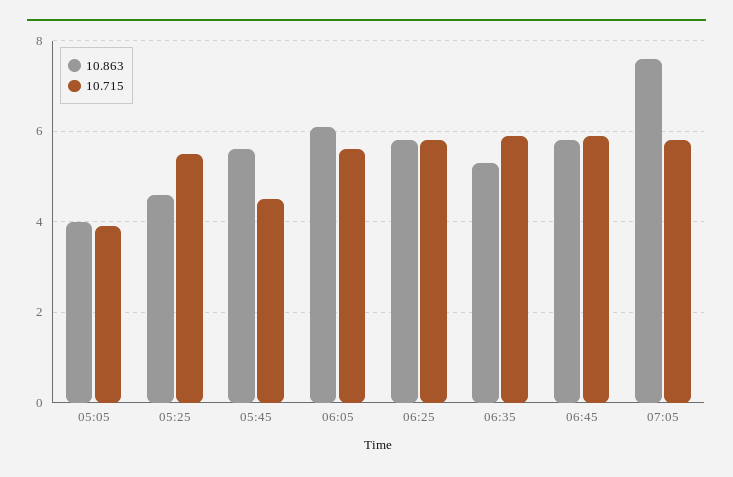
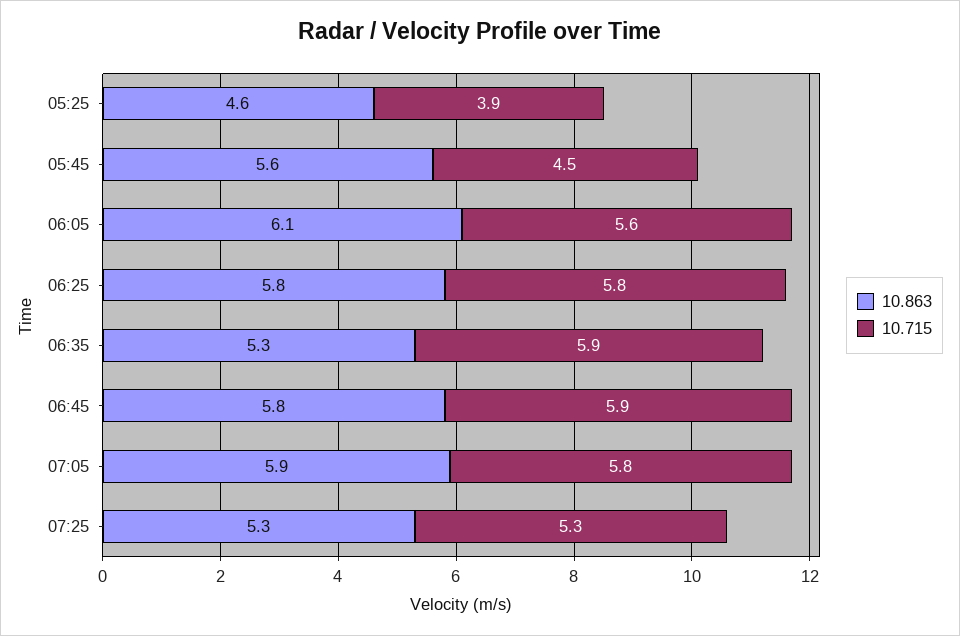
10.863, 05:05: 4 -> none
10.715, 05:05: 4 -> none
10.715, 05:25: 5.5 -> 3.9
10.863, 07:05: 7.5 -> 5.9
10.863, 07:25: none -> 5.3
10.715, 07:25: none -> 5.3

